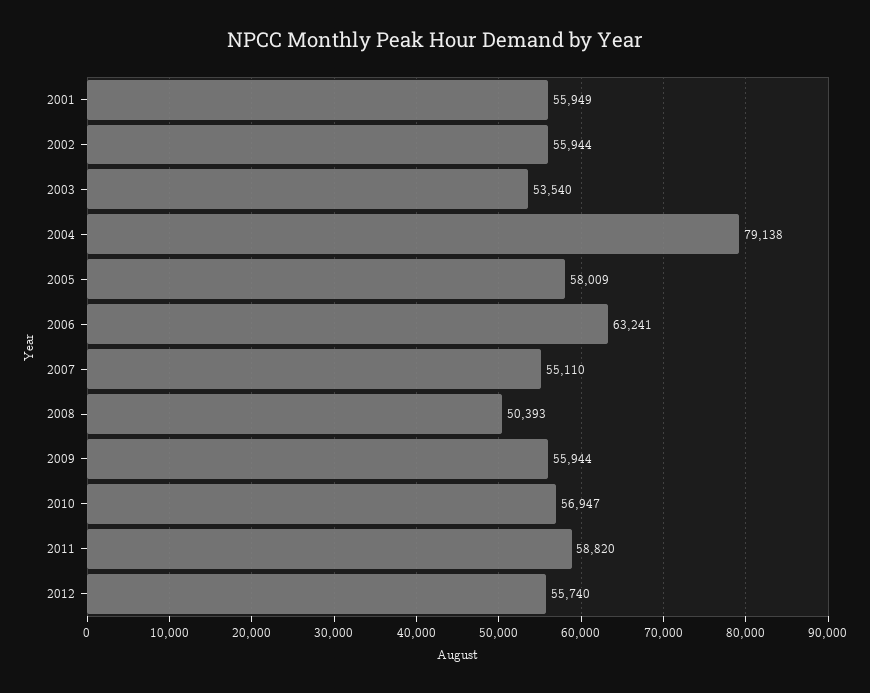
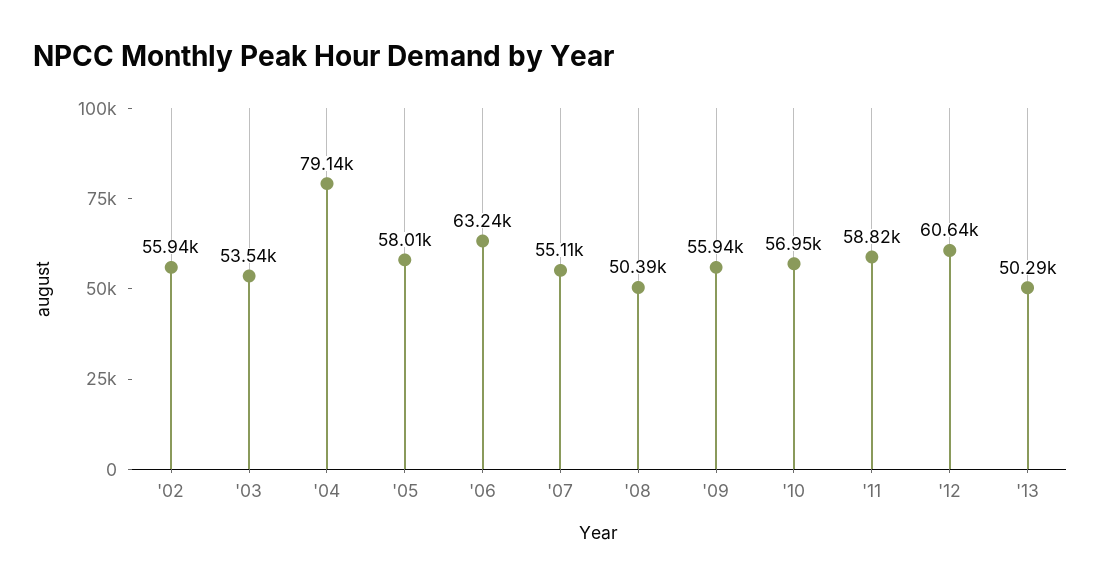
2001: 55949 -> none
2012: 55740 -> 60640
'13: none -> 50290

